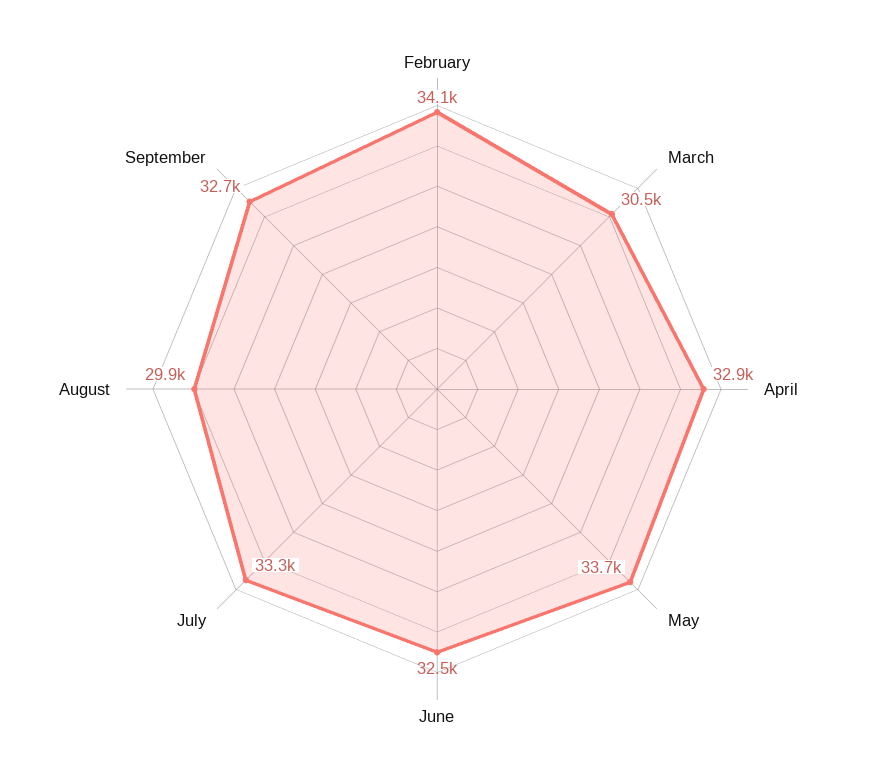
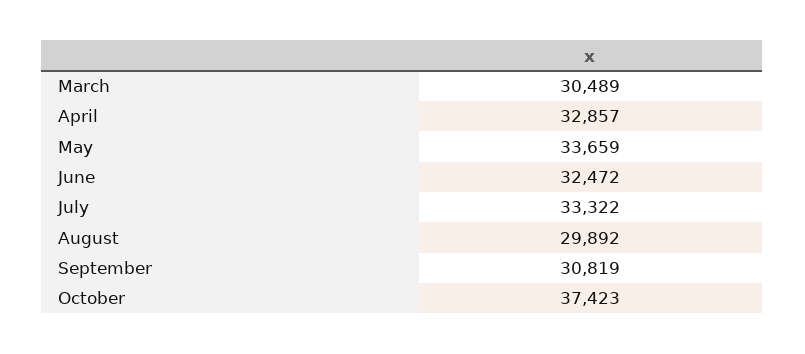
February: 34100 -> none
September: 32700 -> 30819
October: none -> 37423

